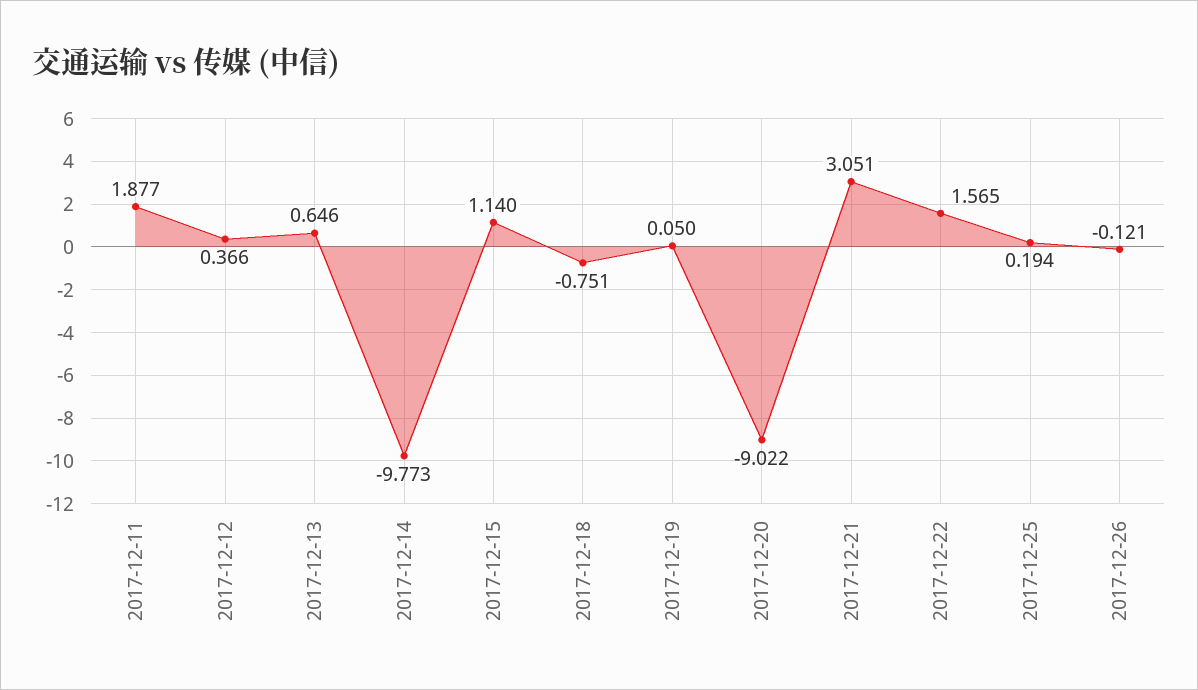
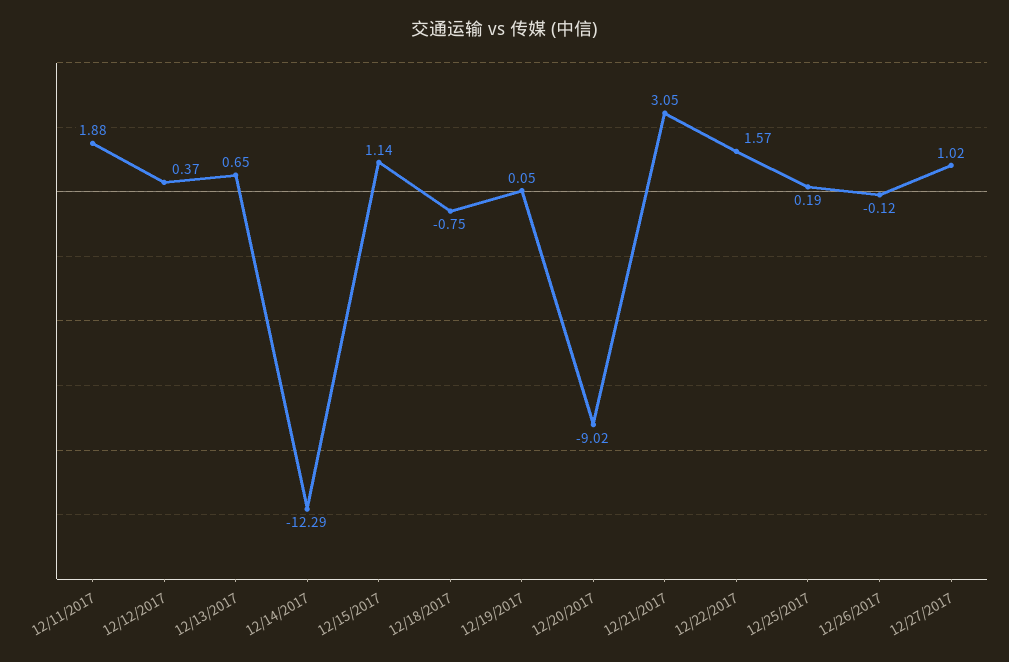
2017-12-14: -9.773 -> -12.29
12/27/2017: none -> 1.02

